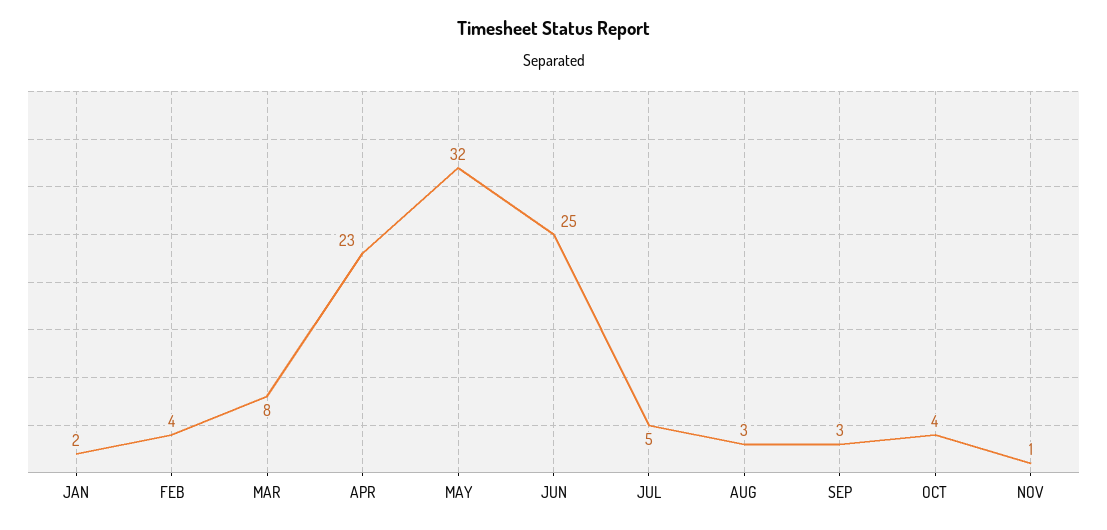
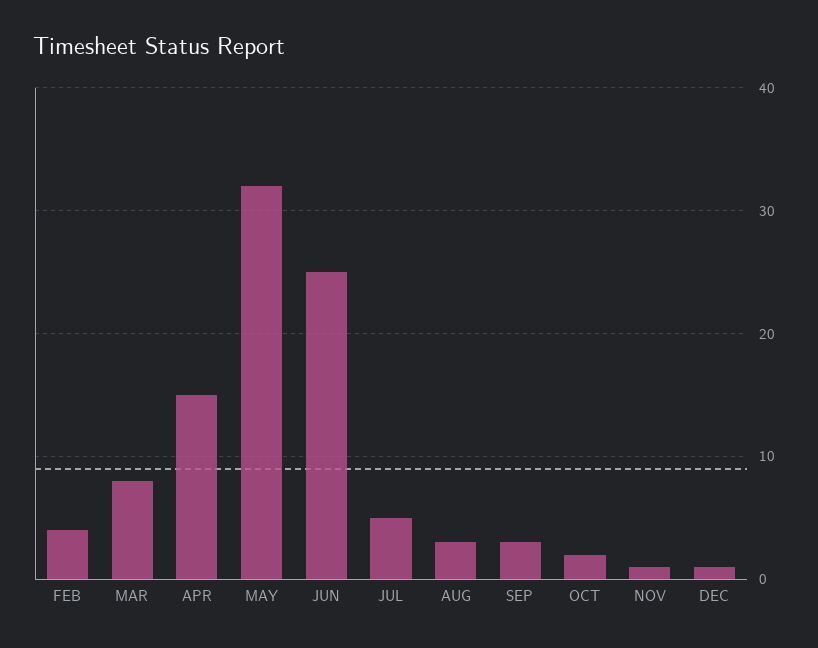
JAN: 2 -> none
APR: 23 -> 15
OCT: 4 -> 2
DEC: none -> 1

